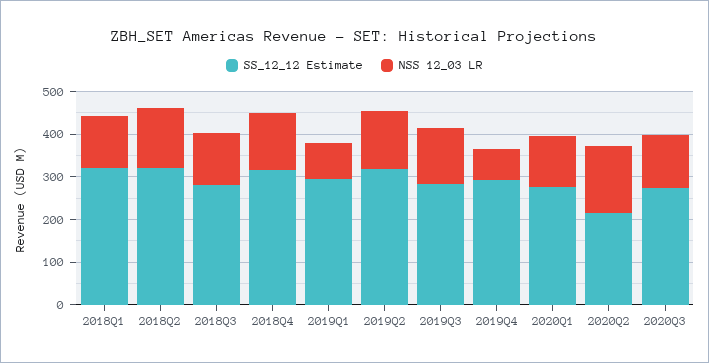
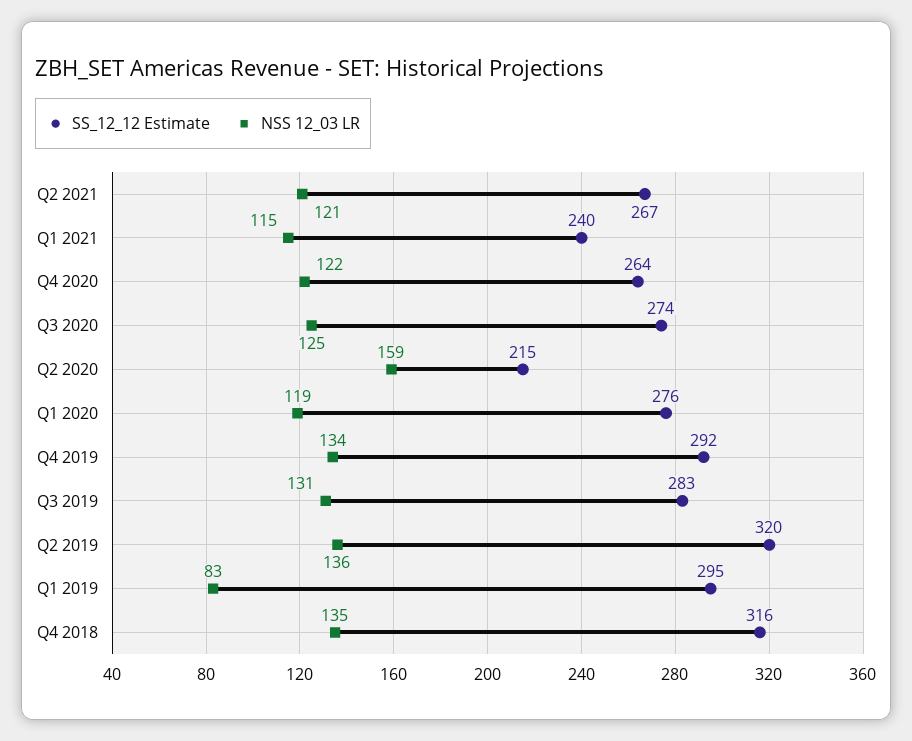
SS_12_12 Estimate, 2018Q1: 320 -> none
NSS 12_03 LR, 2018Q1: 120 -> none
SS_12_12 Estimate, 2018Q2: 320 -> none
NSS 12_03 LR, 2018Q2: 140 -> none
SS_12_12 Estimate, 2018Q3: 280 -> none
NSS 12_03 LR, 2018Q3: 120 -> none
NSS 12_03 LR, 2019Q4: 80 -> 134
SS_12_12 Estimate, Q2 2021: none -> 267
NSS 12_03 LR, Q2 2021: none -> 121
SS_12_12 Estimate, Q1 2021: none -> 240
NSS 12_03 LR, Q1 2021: none -> 115
SS_12_12 Estimate, Q4 2020: none -> 264
NSS 12_03 LR, Q4 2020: none -> 122

